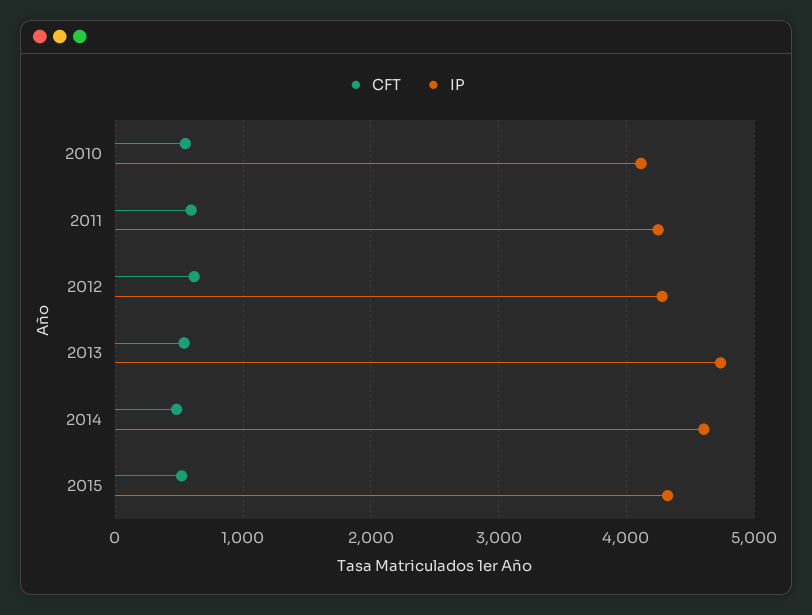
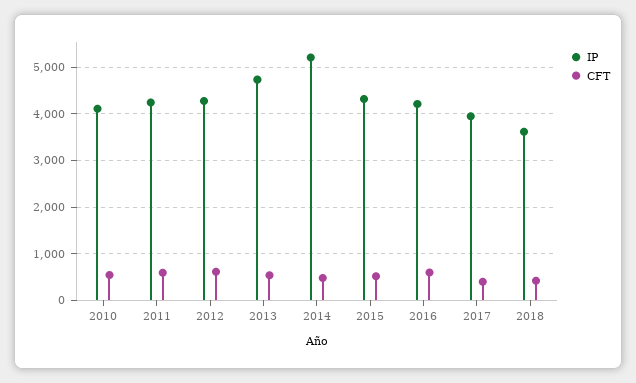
IP, 2014: 4600 -> 5200
IP, 2016: none -> 4200
CFT, 2016: none -> 600
IP, 2017: none -> 4000
CFT, 2017: none -> 400
IP, 2018: none -> 3600
CFT, 2018: none -> 400

